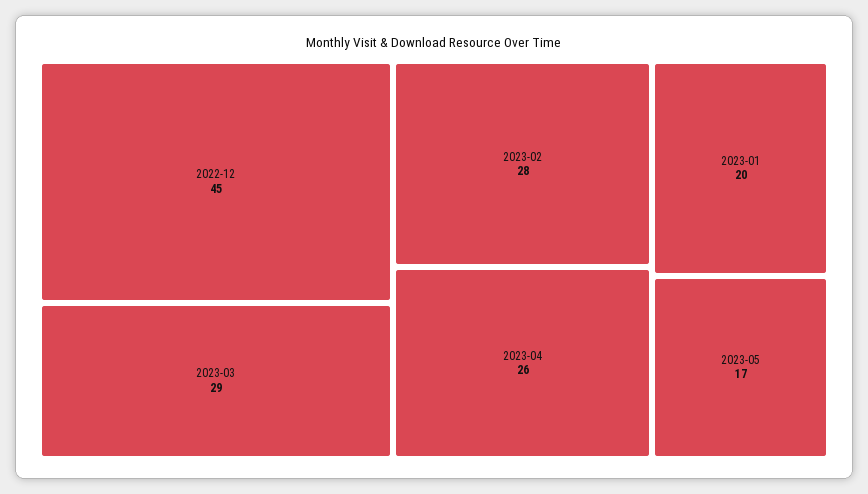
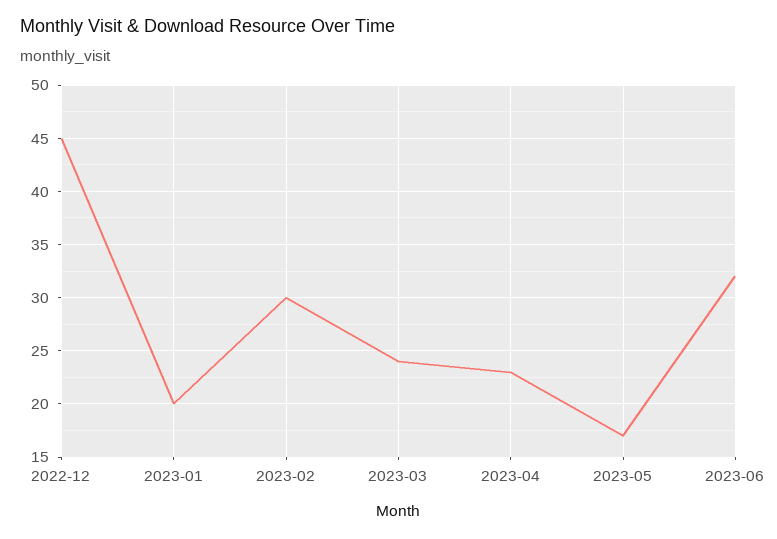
2023-03: 29 -> 24
2023-02: 28 -> 30
2023-04: 26 -> 23
2023-06: none -> 32

